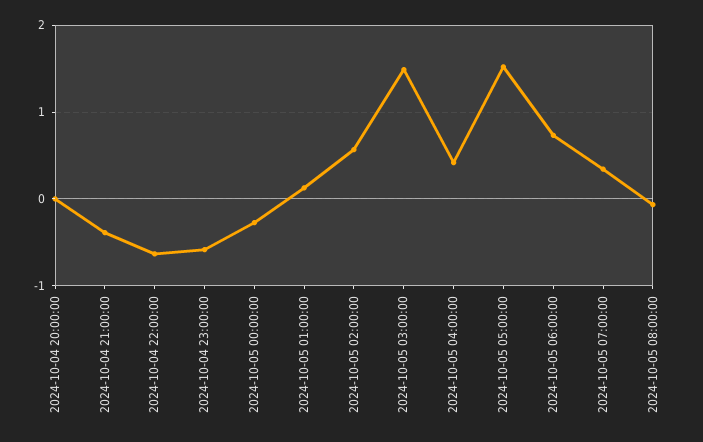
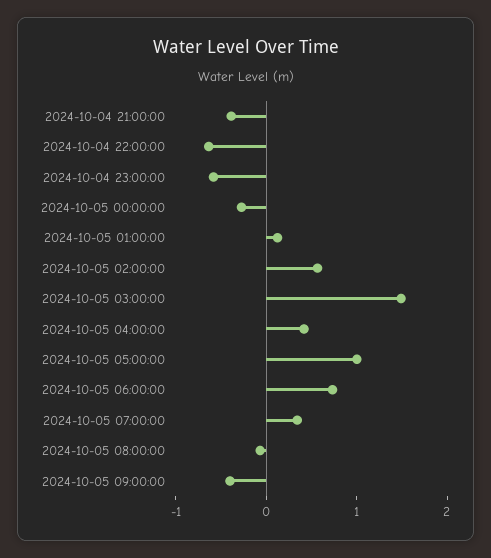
2024-10-04 20:00:00: 0 -> none
2024-10-05 05:00:00: 1.5 -> 1
2024-10-05 09:00:00: none -> -0.4

